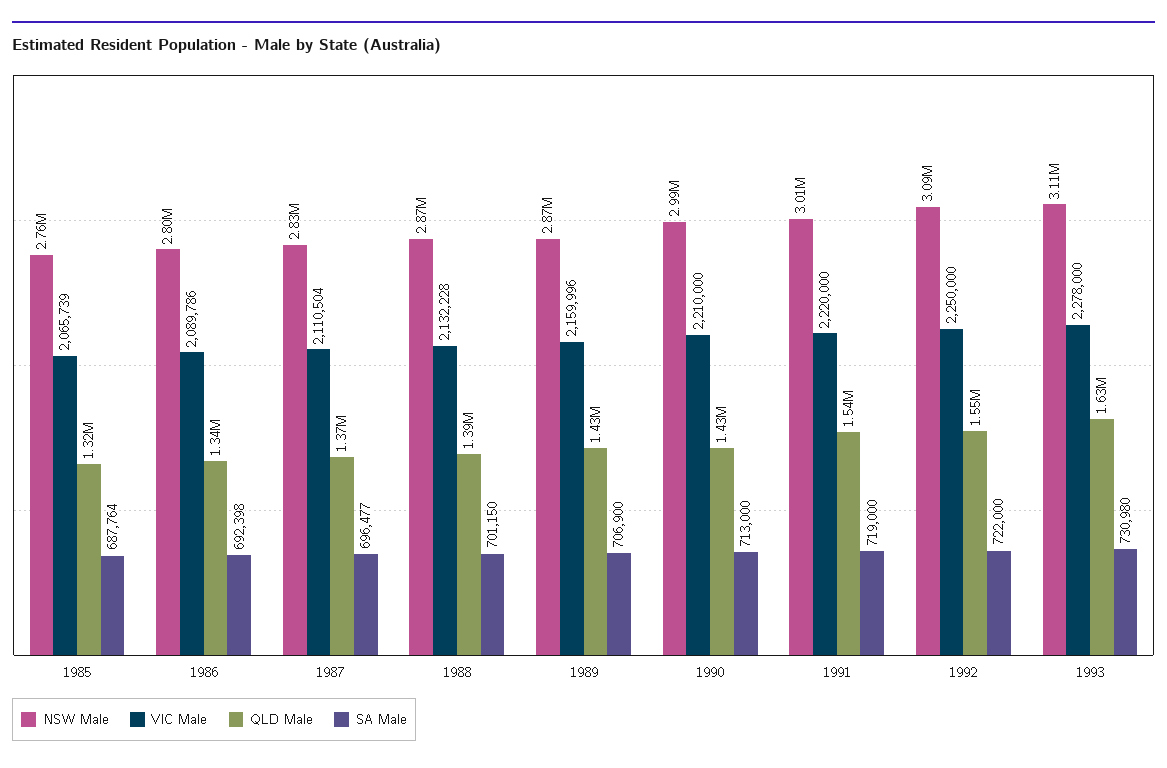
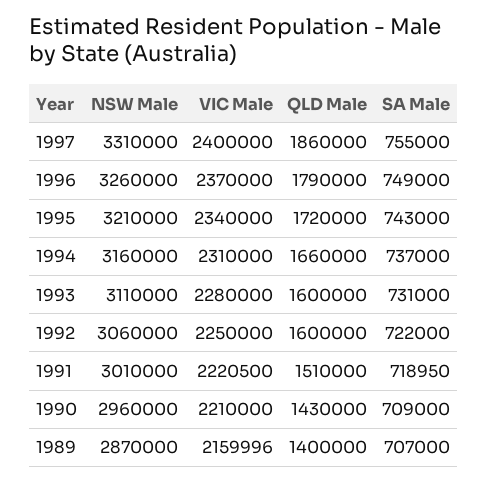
NSW Male, 1985: 2760000 -> none
VIC Male, 1985: 2065739 -> none
QLD Male, 1985: 1320000 -> none
SA Male, 1985: 687764 -> none
NSW Male, 1986: 2800000 -> none
VIC Male, 1986: 2089786 -> none
QLD Male, 1986: 1340000 -> none
SA Male, 1986: 692398 -> none
NSW Male, 1987: 2830000 -> none
VIC Male, 1987: 2110504 -> none
QLD Male, 1987: 1370000 -> none
SA Male, 1987: 696477 -> none
NSW Male, 1988: 2870000 -> none
VIC Male, 1988: 2132228 -> none
QLD Male, 1988: 1390000 -> none
SA Male, 1988: 701150 -> none
QLD Male, 1989: 1430000 -> 1400000
SA Male, 1989: 706900 -> 707000
NSW Male, 1990: 2990000 -> 2960000
SA Male, 1990: 713000 -> 709000
VIC Male, 1991: 2220000 -> 2220500
QLD Male, 1991: 1540000 -> 1510000
SA Male, 1991: 719000 -> 718950
NSW Male, 1992: 3090000 -> 3060000
QLD Male, 1992: 1550000 -> 1600000
VIC Male, 1993: 2278000 -> 2280000
QLD Male, 1993: 1630000 -> 1600000
SA Male, 1993: 730980 -> 731000
NSW Male, 1997: none -> 3310000
VIC Male, 1997: none -> 2400000
QLD Male, 1997: none -> 1860000
SA Male, 1997: none -> 755000
NSW Male, 1996: none -> 3260000
VIC Male, 1996: none -> 2370000
QLD Male, 1996: none -> 1790000
SA Male, 1996: none -> 749000
NSW Male, 1995: none -> 3210000
VIC Male, 1995: none -> 2340000
QLD Male, 1995: none -> 1720000
SA Male, 1995: none -> 743000
NSW Male, 1994: none -> 3160000
VIC Male, 1994: none -> 2310000
QLD Male, 1994: none -> 1660000
SA Male, 1994: none -> 737000

